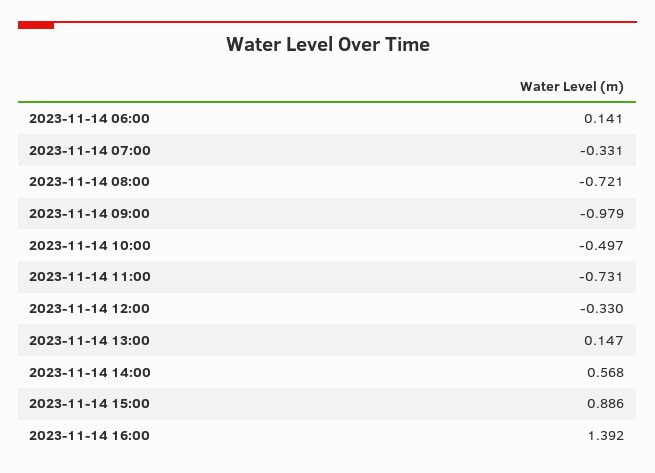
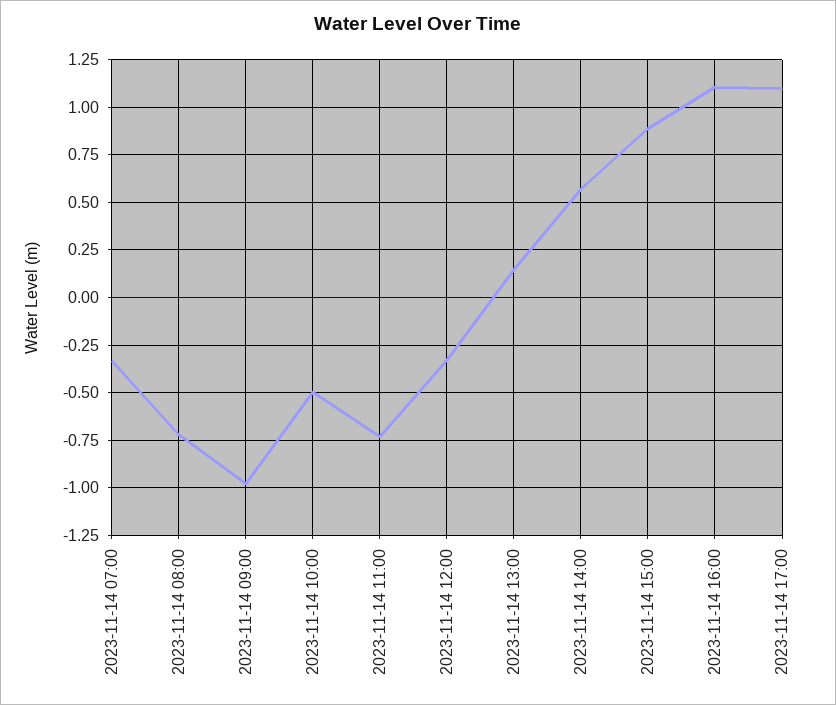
2023-11-14 06:00: 0.141 -> none
2023-11-14 16:00: 1.392 -> 1.1
2023-11-14 17:00: none -> 1.1

